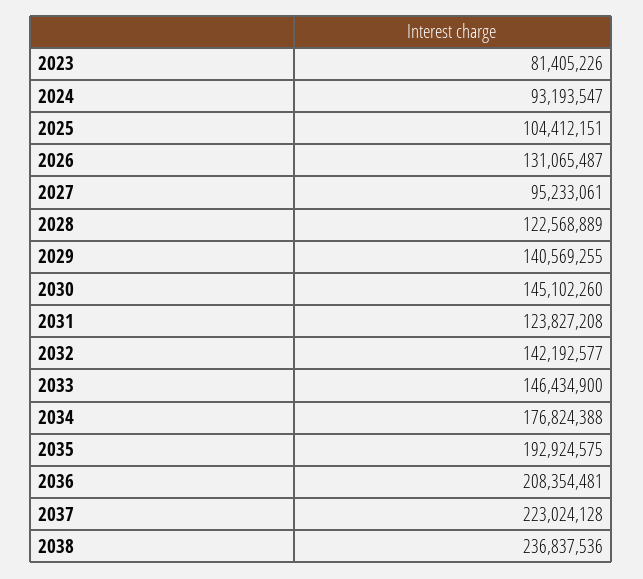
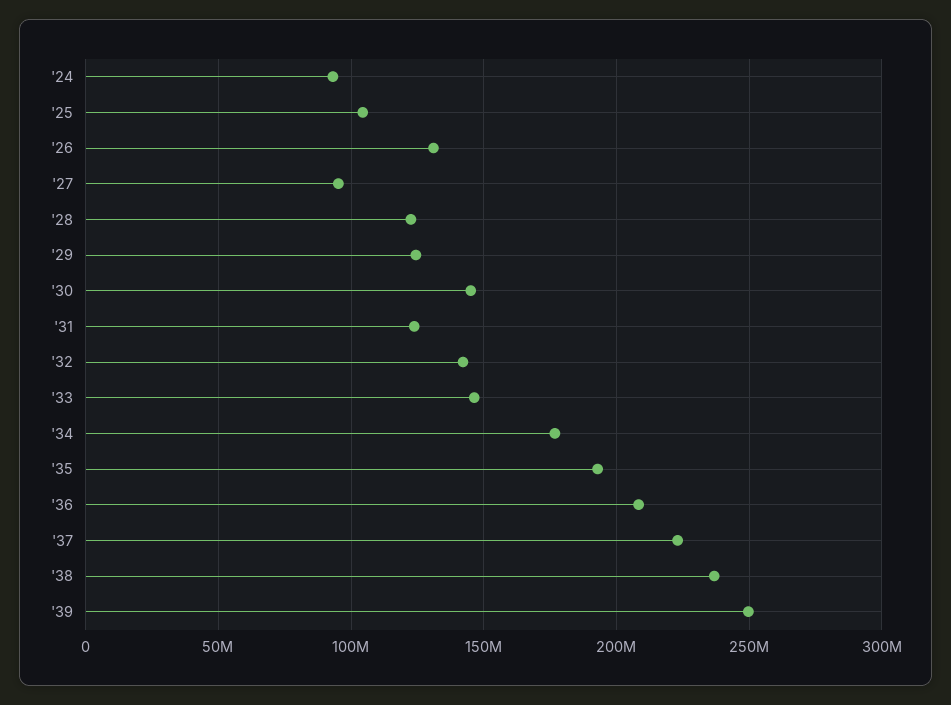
2023: 81405226 -> none
2029: 140569255 -> 125000000
'39: none -> 250000000

